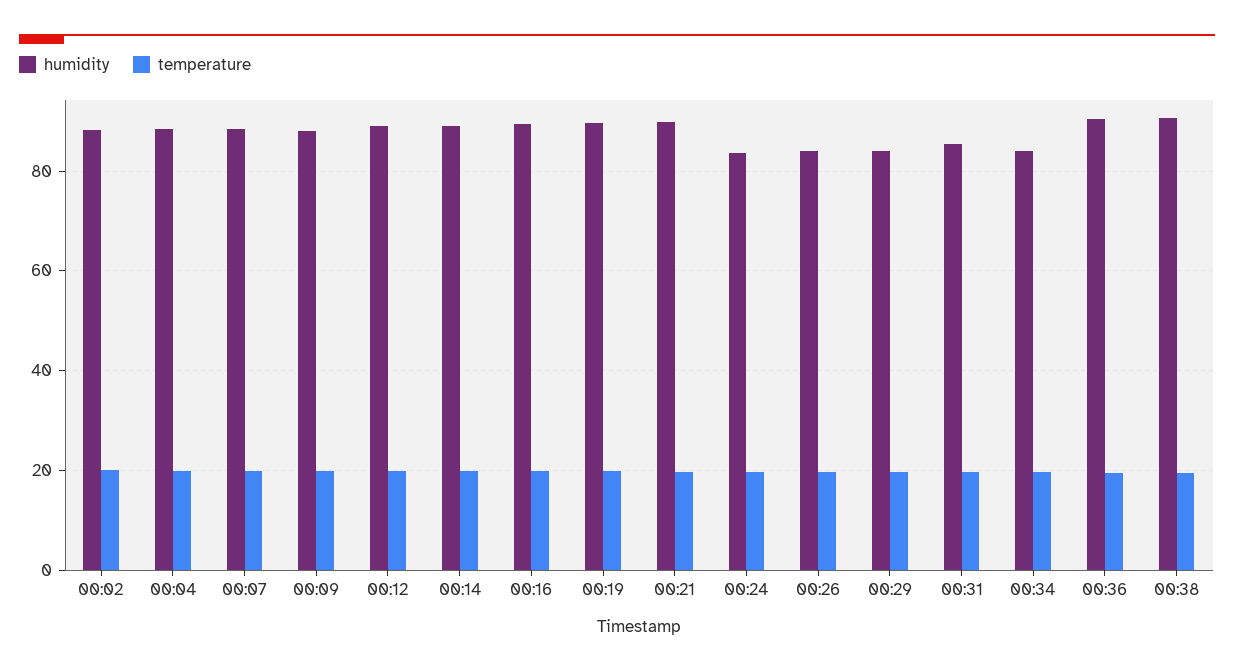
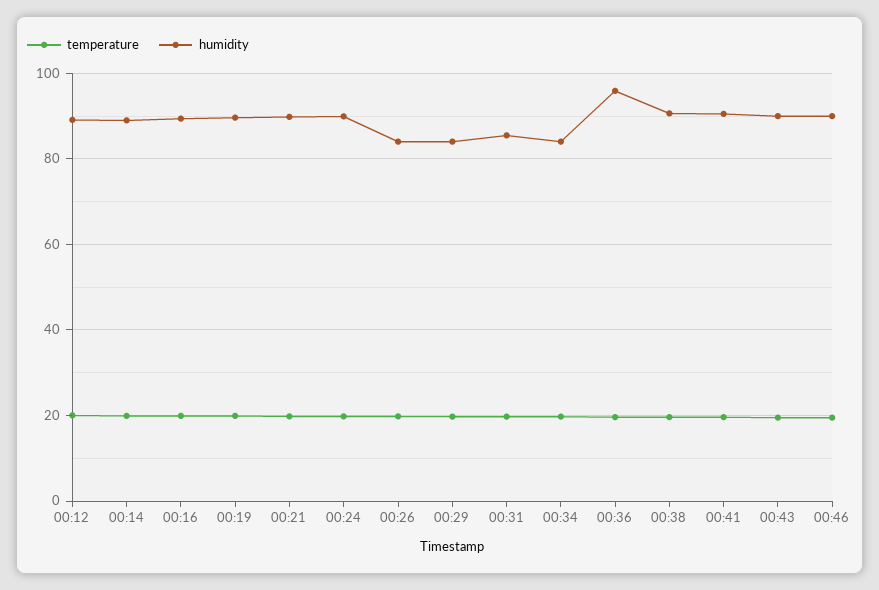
humidity, 00:02: 88 -> none
temperature, 00:02: 20 -> none
humidity, 00:04: 88 -> none
temperature, 00:04: 20 -> none
humidity, 00:07: 88 -> none
temperature, 00:07: 20 -> none
humidity, 00:09: 88 -> none
temperature, 00:09: 20 -> none
humidity, 00:24: 84 -> 90
humidity, 00:36: 90 -> 96
temperature, 00:41: none -> 20
humidity, 00:41: none -> 90
temperature, 00:43: none -> 20
humidity, 00:43: none -> 90
temperature, 00:46: none -> 20
humidity, 00:46: none -> 90

